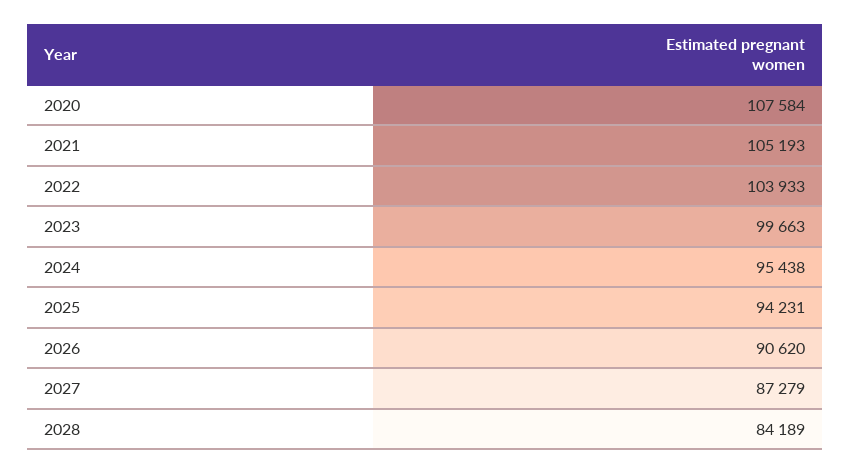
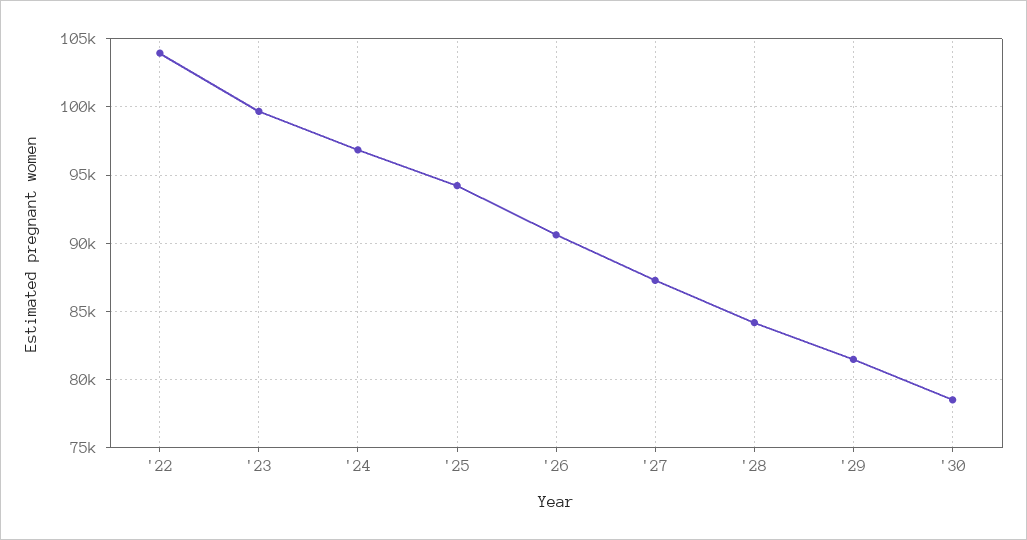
2020: 107584 -> none
2021: 105193 -> none
2024: 95438 -> 97000
'29: none -> 81500
'30: none -> 78500

